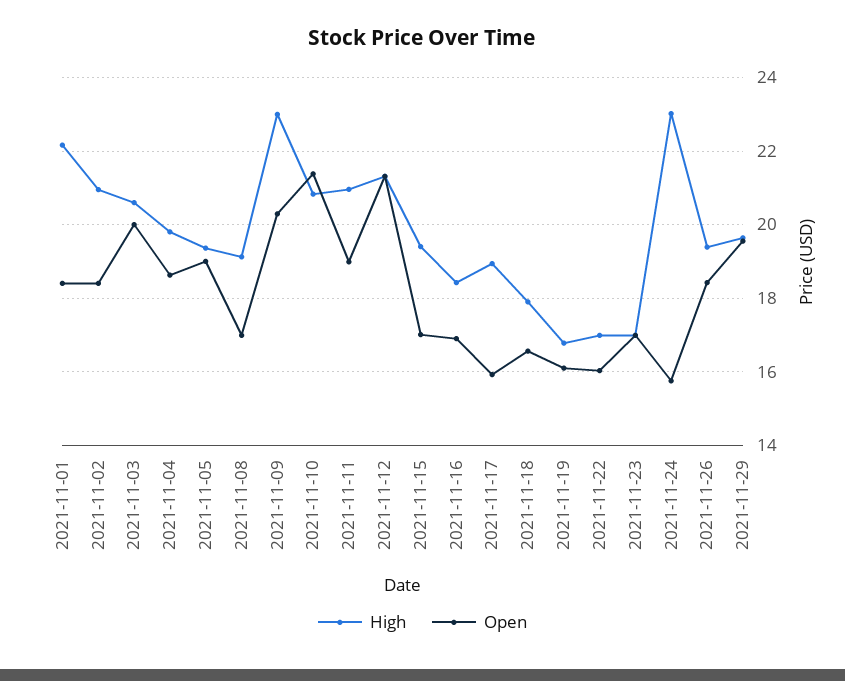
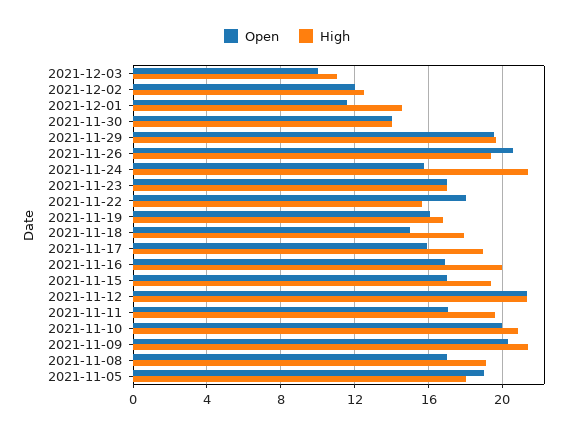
High, 2021-11-01: 22.2 -> none
Open, 2021-11-01: 18.4 -> none
High, 2021-11-02: 21 -> none
Open, 2021-11-02: 18.4 -> none
High, 2021-11-03: 20.6 -> none
Open, 2021-11-03: 20 -> none
High, 2021-11-04: 19.8 -> none
Open, 2021-11-04: 18.6 -> none
High, 2021-11-05: 19.4 -> 18
High, 2021-11-09: 23 -> 21.5
Open, 2021-11-10: 21.4 -> 20
High, 2021-11-11: 21 -> 19.5
Open, 2021-11-11: 19 -> 17
High, 2021-11-16: 18.4 -> 20
Open, 2021-11-18: 16.6 -> 15
High, 2021-11-22: 17 -> 15.5
Open, 2021-11-22: 16 -> 18
High, 2021-11-24: 23 -> 21.5
Open, 2021-11-26: 18.4 -> 20.5
Open, 2021-12-03: none -> 10
High, 2021-12-03: none -> 11
Open, 2021-12-02: none -> 12
High, 2021-12-02: none -> 12.5
Open, 2021-12-01: none -> 11.5
High, 2021-12-01: none -> 14.5
Open, 2021-11-30: none -> 14
High, 2021-11-30: none -> 14

